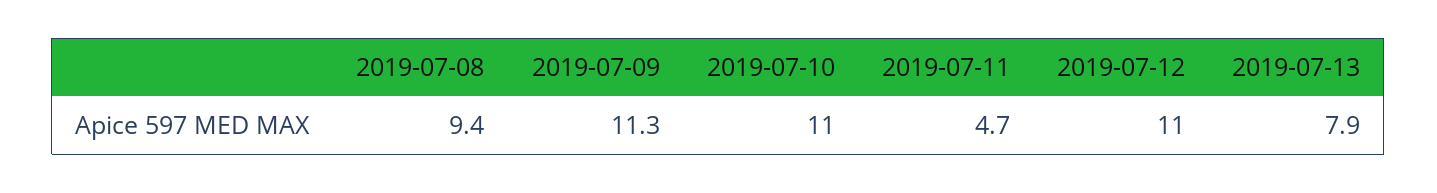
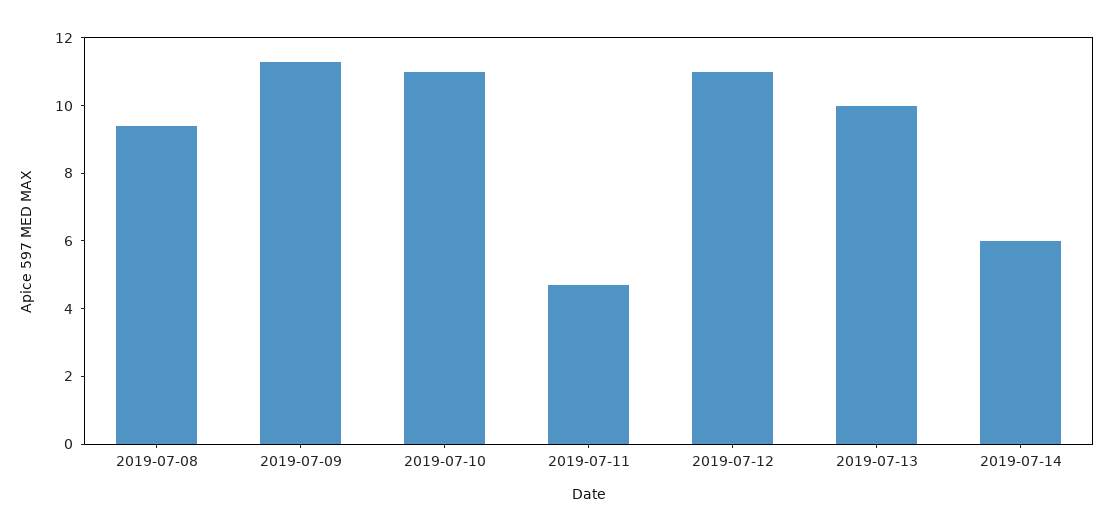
2019-07-13: 7.9 -> 10
2019-07-14: none -> 6

